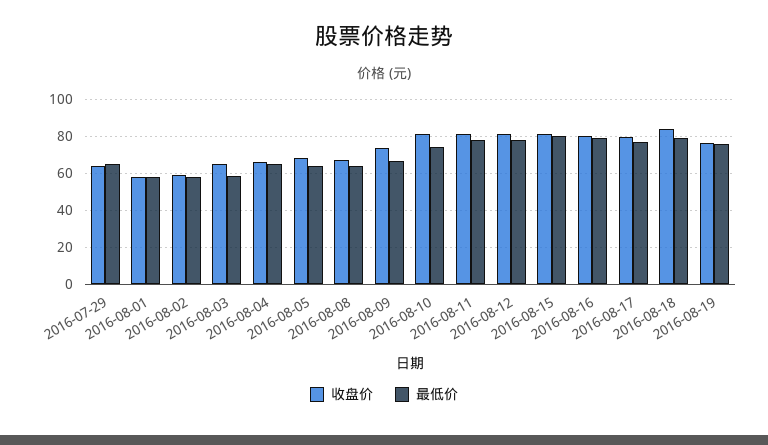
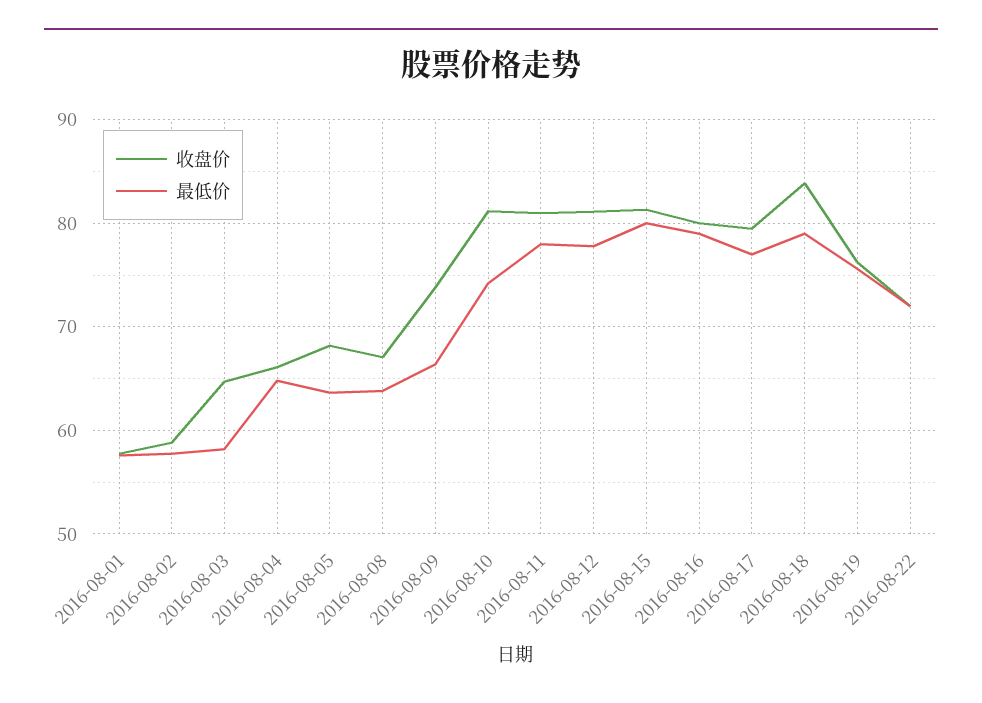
收盘价, 2016-07-29: 65 -> none
最低价, 2016-07-29: 65 -> none
收盘价, 2016-08-22: none -> 72
最低价, 2016-08-22: none -> 72

